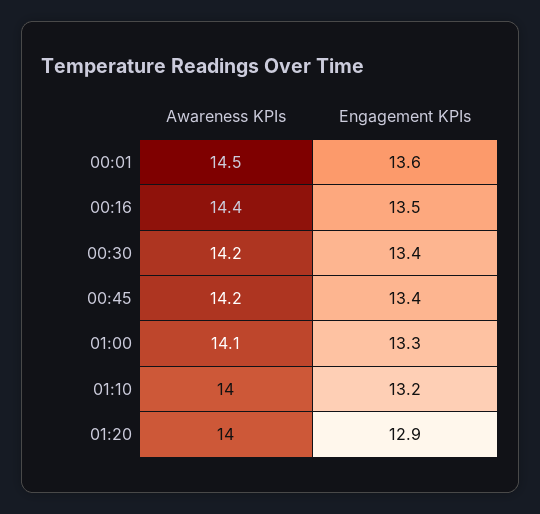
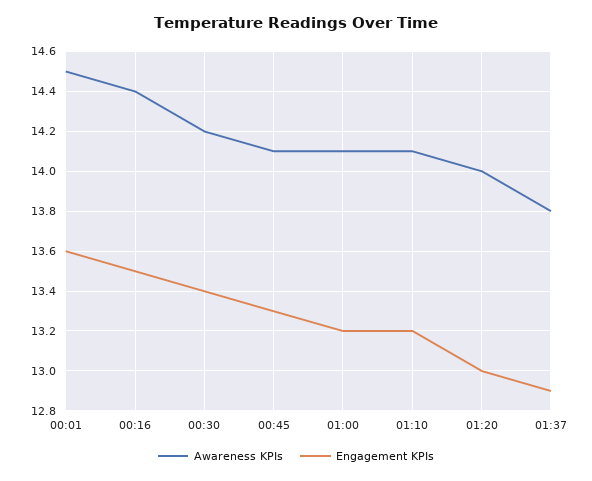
Awareness KPIs, 00:45: 14.2 -> 14.1
Engagement KPIs, 00:45: 13.4 -> 13.3
Engagement KPIs, 01:00: 13.3 -> 13.2
Awareness KPIs, 01:10: 14 -> 14.1
Engagement KPIs, 01:20: 12.9 -> 13
Awareness KPIs, 01:37: none -> 13.8
Engagement KPIs, 01:37: none -> 12.9

